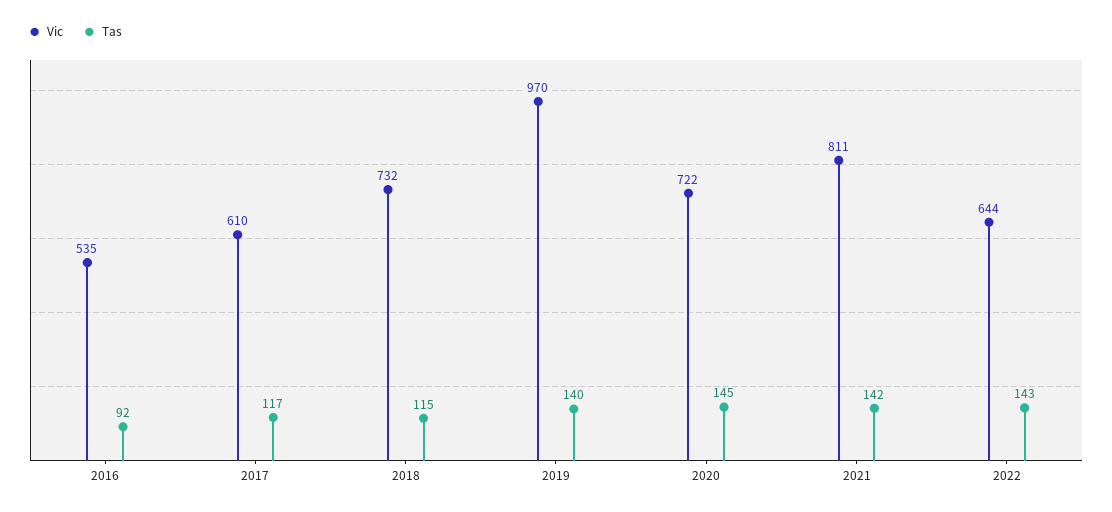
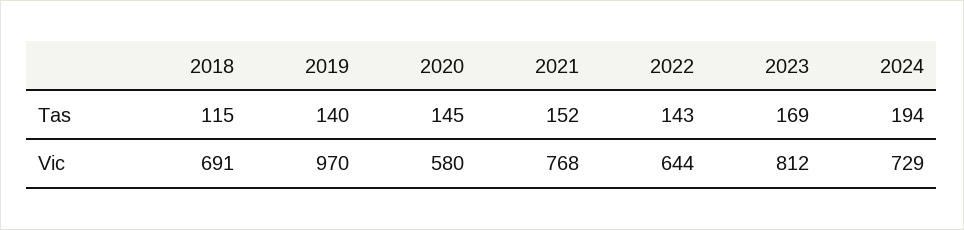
Vic, 2016: 535 -> none
Tas, 2016: 92 -> none
Vic, 2017: 610 -> none
Tas, 2017: 117 -> none
Vic, 2018: 732 -> 691
Vic, 2020: 722 -> 580
Vic, 2021: 811 -> 768
Tas, 2021: 142 -> 152
Tas, 2023: none -> 169
Tas, 2024: none -> 194
Vic, 2023: none -> 812
Vic, 2024: none -> 729

